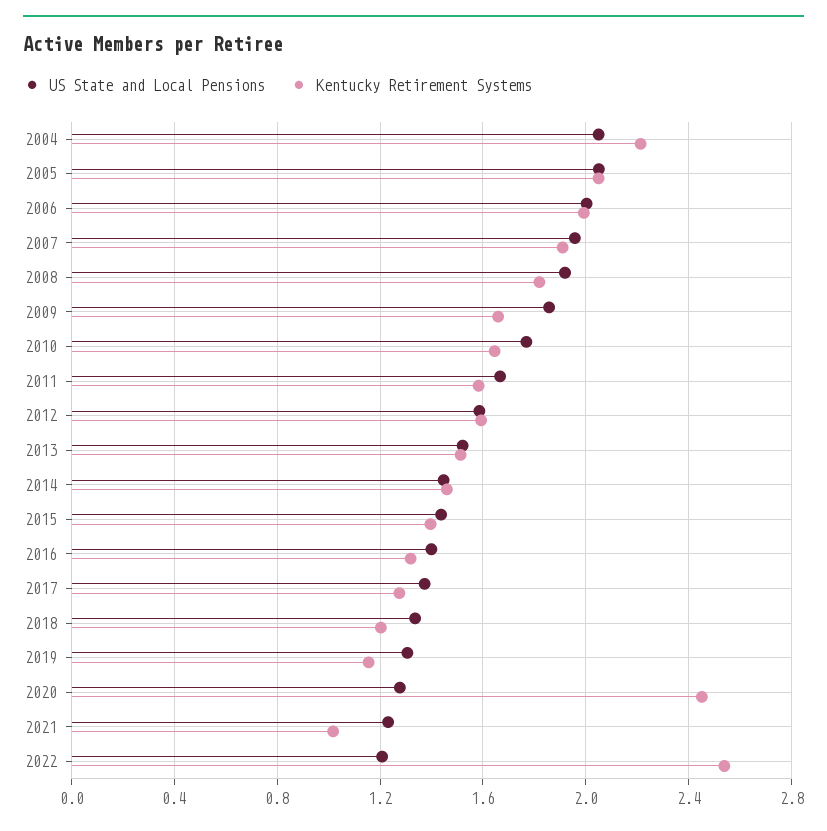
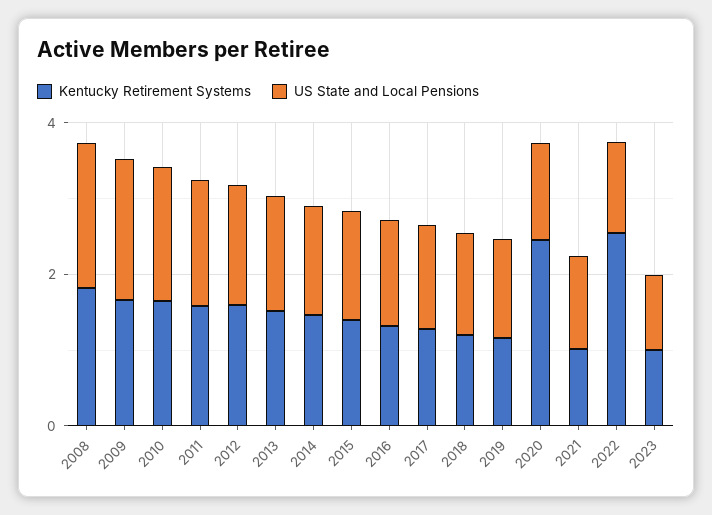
US State and Local Pensions, 2004: 2.05 -> none
Kentucky Retirement Systems, 2004: 2.2 -> none
US State and Local Pensions, 2005: 2.05 -> none
Kentucky Retirement Systems, 2005: 2.05 -> none
US State and Local Pensions, 2006: 2 -> none
Kentucky Retirement Systems, 2006: 2 -> none
US State and Local Pensions, 2007: 1.95 -> none
Kentucky Retirement Systems, 2007: 1.9 -> none
Kentucky Retirement Systems, 2023: none -> 1
US State and Local Pensions, 2023: none -> 1

